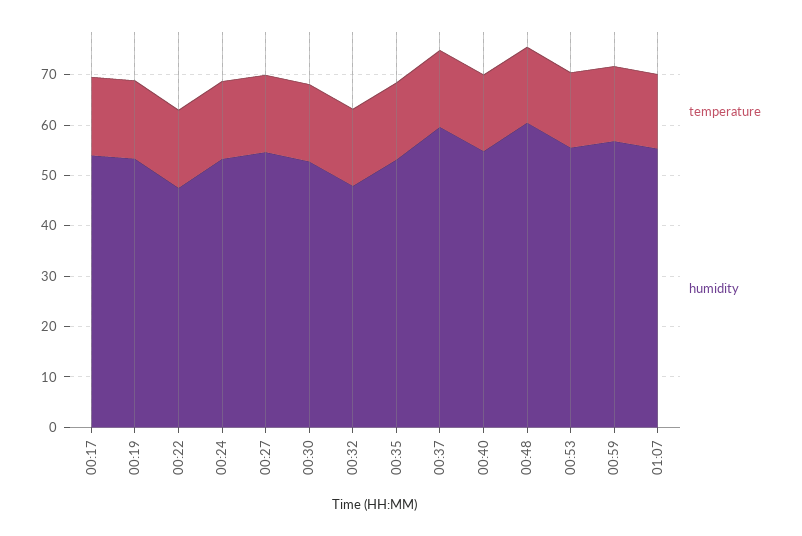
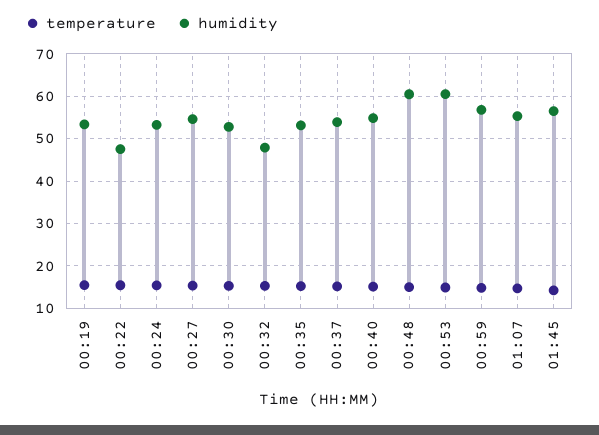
temperature, 00:17: 16 -> none
humidity, 00:17: 54 -> none
humidity, 00:37: 60 -> 54
humidity, 00:53: 56 -> 60
temperature, 01:45: none -> 14
humidity, 01:45: none -> 56

